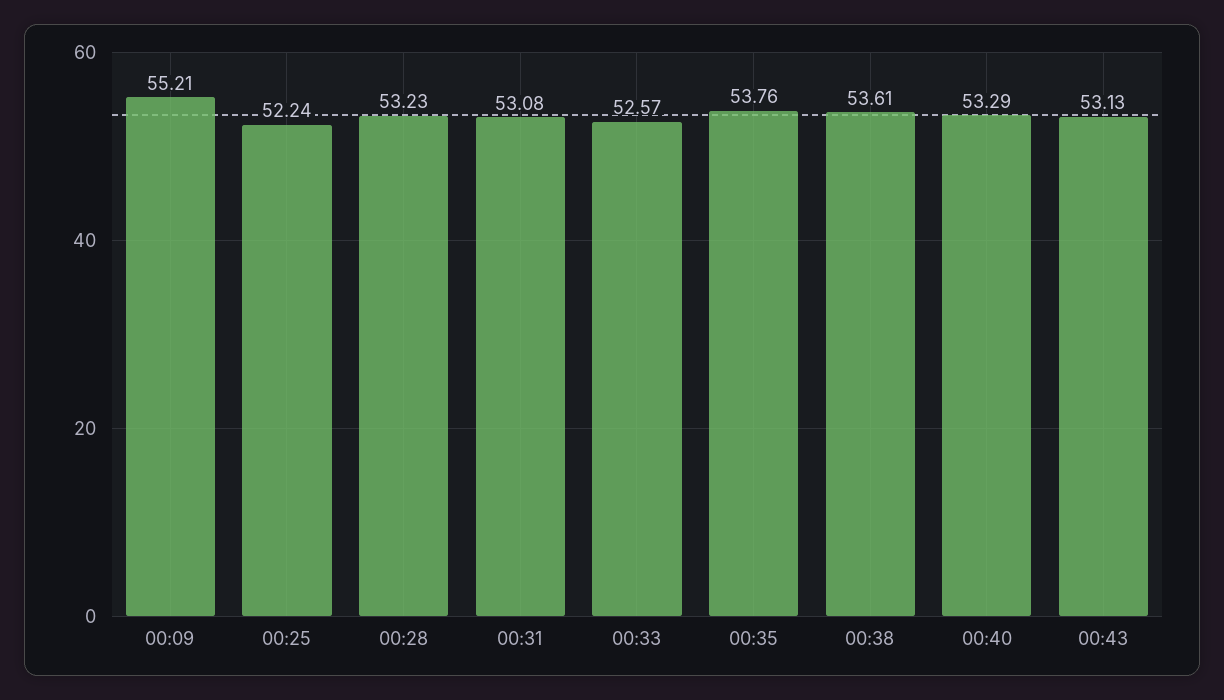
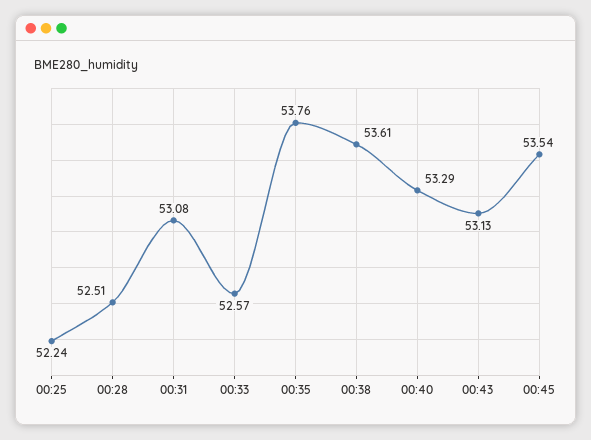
00:09: 55.21 -> none
00:28: 53.23 -> 52.51
00:45: none -> 53.54

